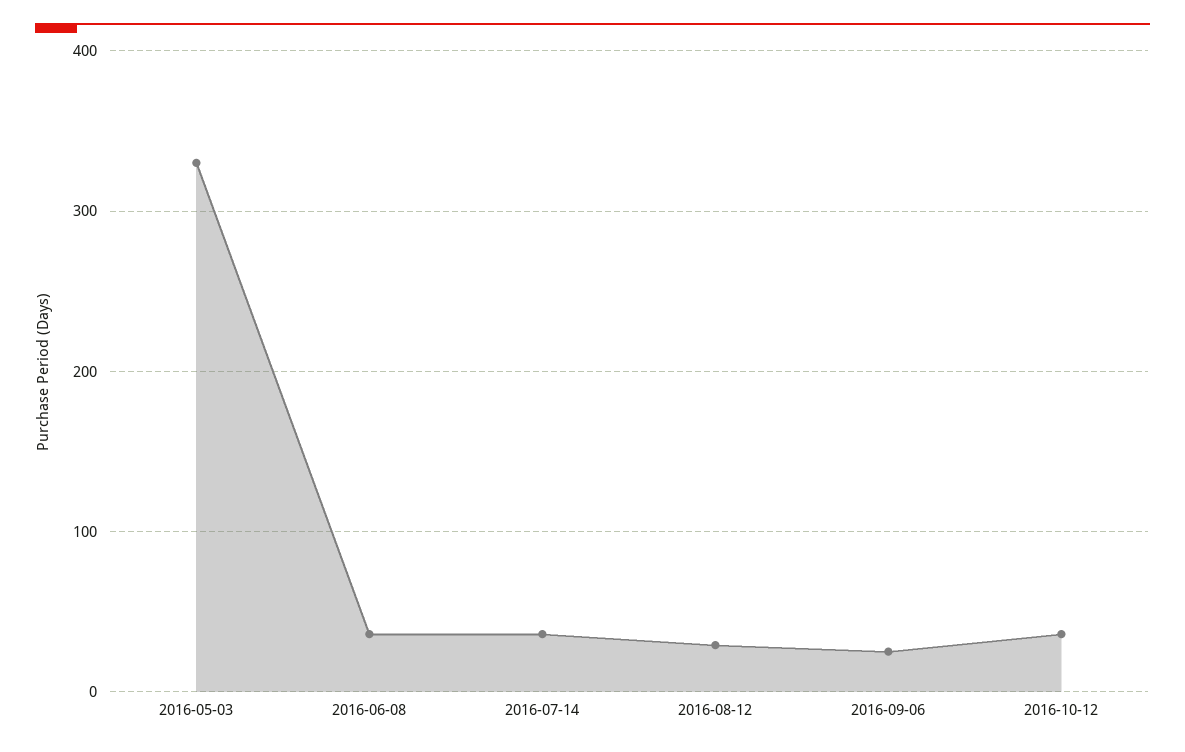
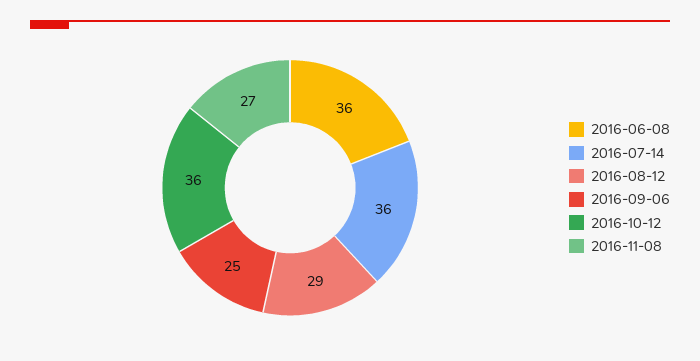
2016-05-03: 330 -> none
2016-11-08: none -> 27

